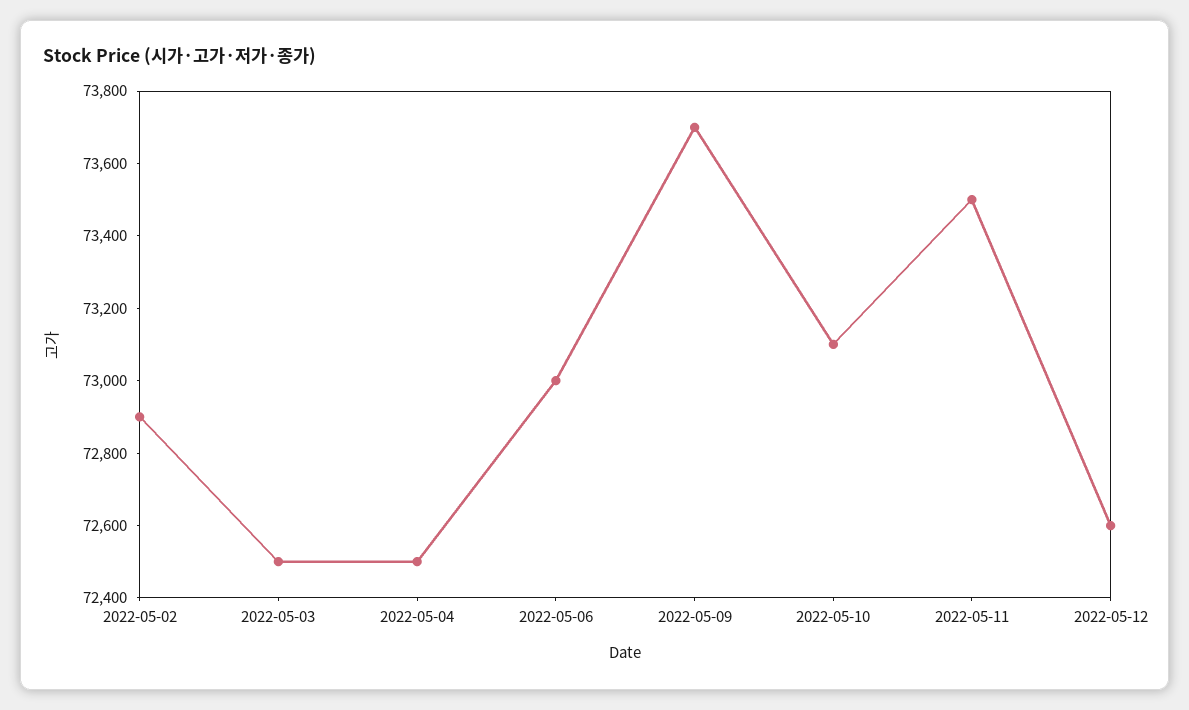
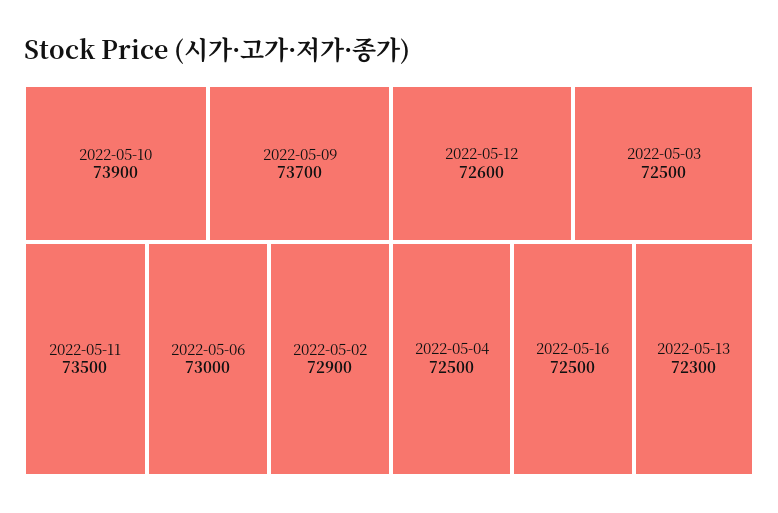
2022-05-10: 73100 -> 73900
2022-05-16: none -> 72500
2022-05-13: none -> 72300

